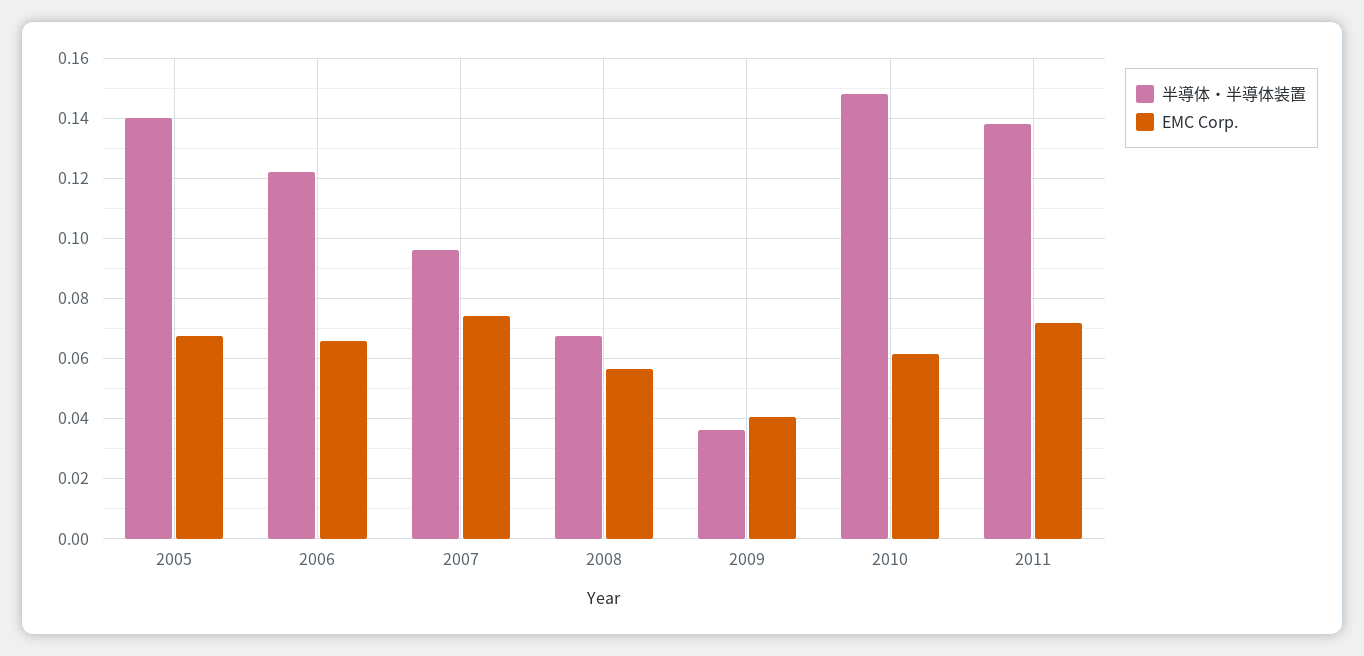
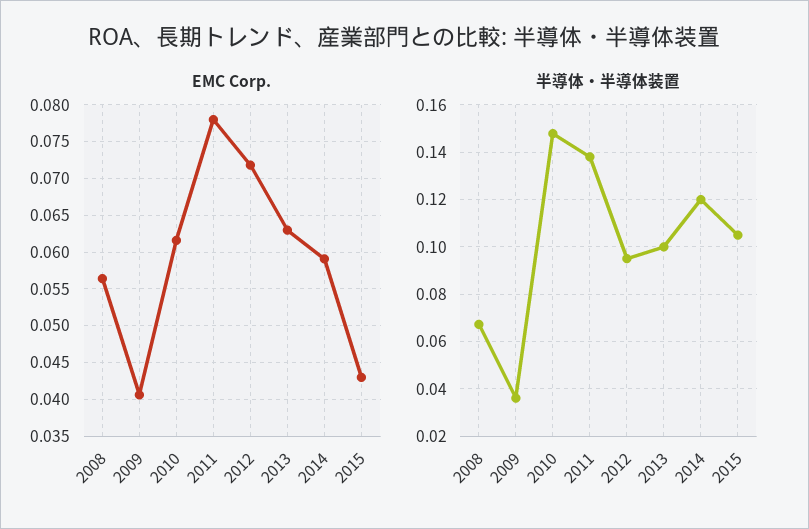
半導体・半導体装置, 2005: 0.14 -> none
EMC Corp., 2005: 0.068 -> none
半導体・半導体装置, 2006: 0.122 -> none
EMC Corp., 2006: 0.066 -> none
半導体・半導体装置, 2007: 0.096 -> none
EMC Corp., 2007: 0.074 -> none
EMC Corp., 2011: 0.072 -> 0.078
EMC Corp., 2012: none -> 0.072
EMC Corp., 2013: none -> 0.063
EMC Corp., 2014: none -> 0.059
EMC Corp., 2015: none -> 0.043
半導体・半導体装置, 2012: none -> 0.095
半導体・半導体装置, 2013: none -> 0.1
半導体・半導体装置, 2014: none -> 0.12
半導体・半導体装置, 2015: none -> 0.105

